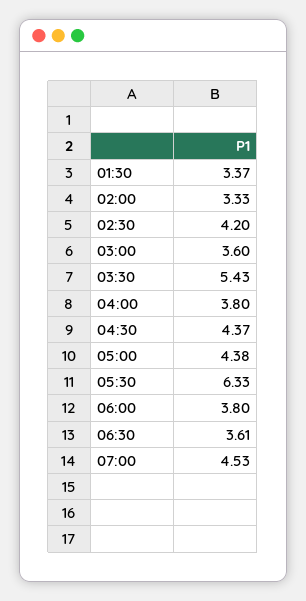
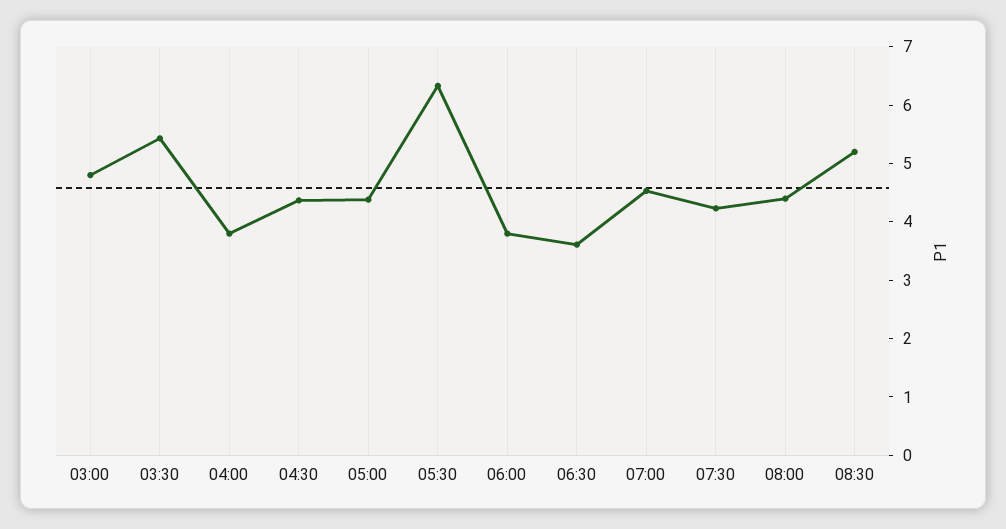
01:30: 3.37 -> none
02:00: 3.33 -> none
02:30: 4.2 -> none
03:00: 3.6 -> 4.8
07:30: none -> 4.2
08:00: none -> 4.4
08:30: none -> 5.2

